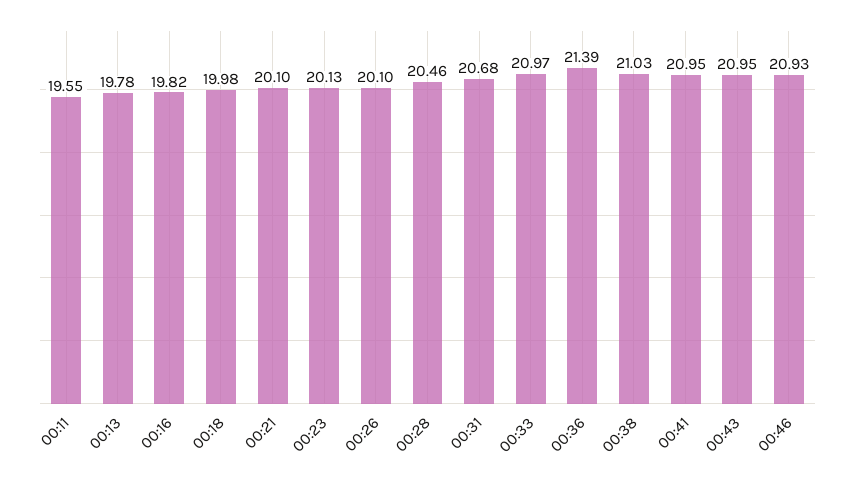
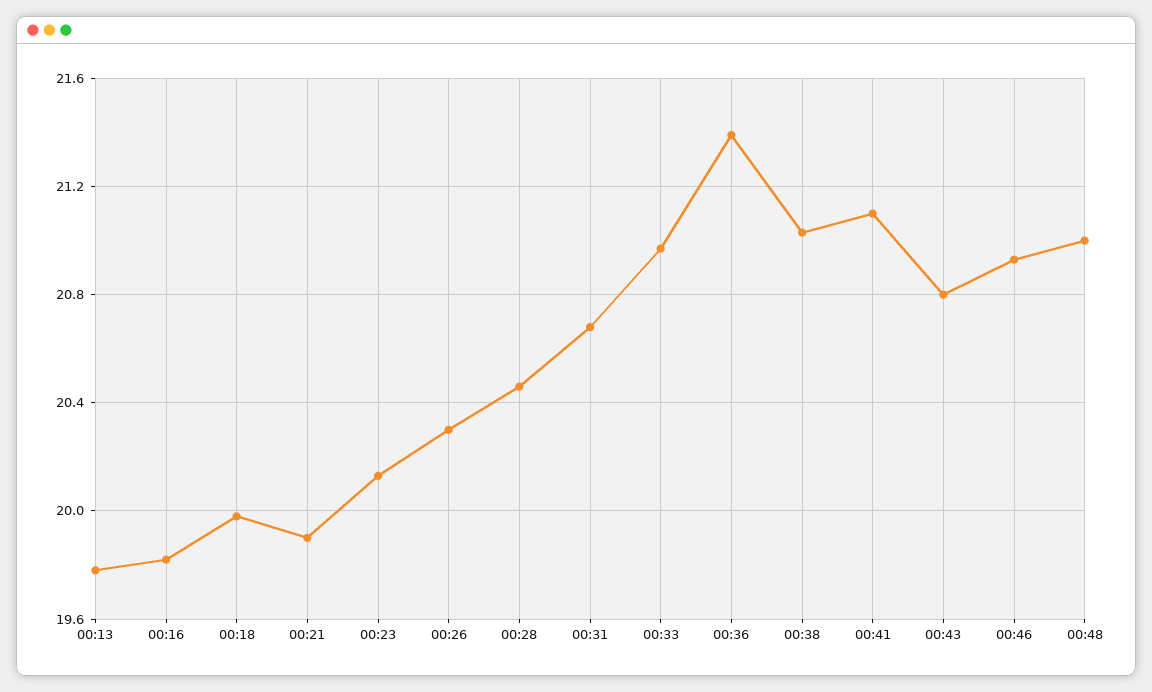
00:11: 19.55 -> none
00:21: 20.1 -> 19.9
00:26: 20.1 -> 20.3
00:41: 20.95 -> 21.1
00:43: 20.95 -> 20.8
00:48: none -> 21

